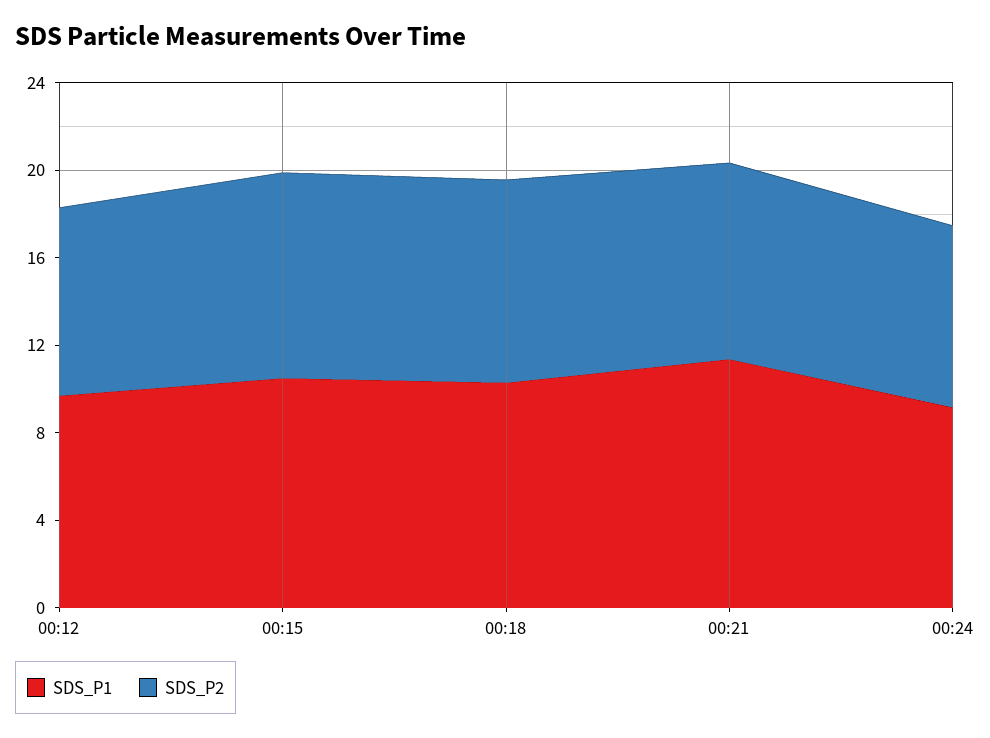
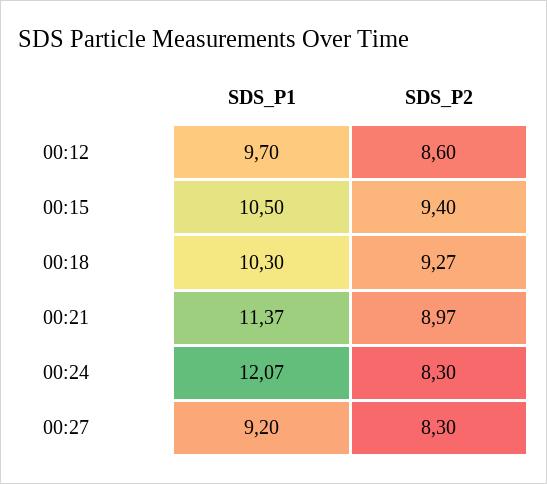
SDS_P1, 00:24: 9 -> 12.07
SDS_P1, 00:27: none -> 9.2
SDS_P2, 00:27: none -> 8.3

